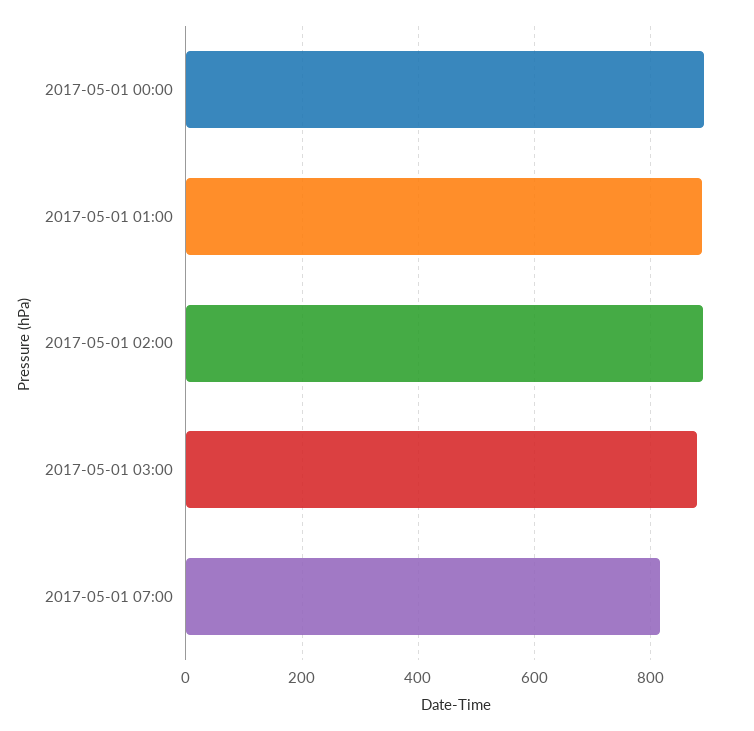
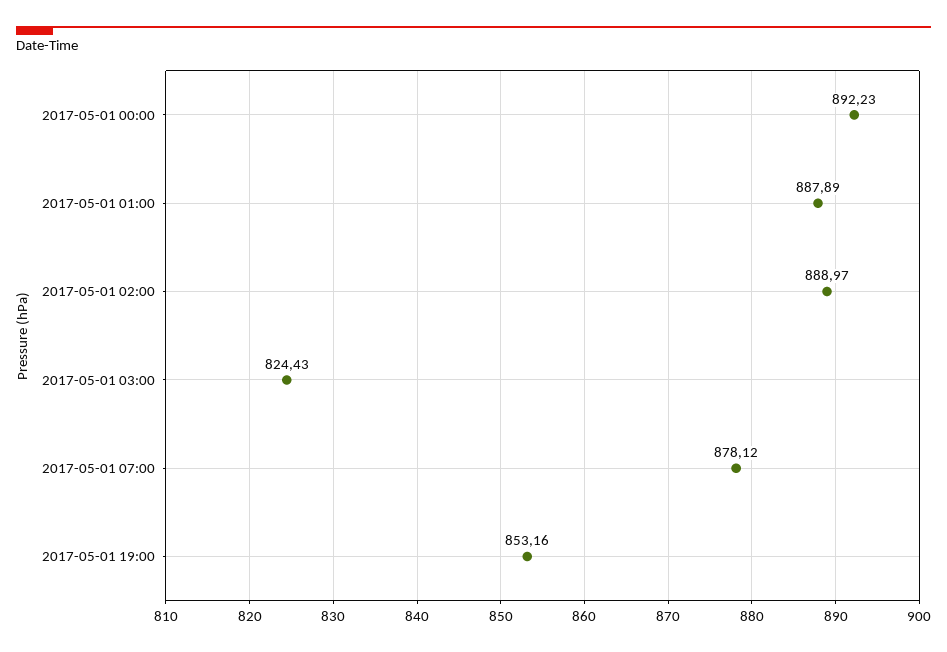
2017-05-01 03:00: 880 -> 824.43
2017-05-01 07:00: 820 -> 878.12
2017-05-01 19:00: none -> 853.16

